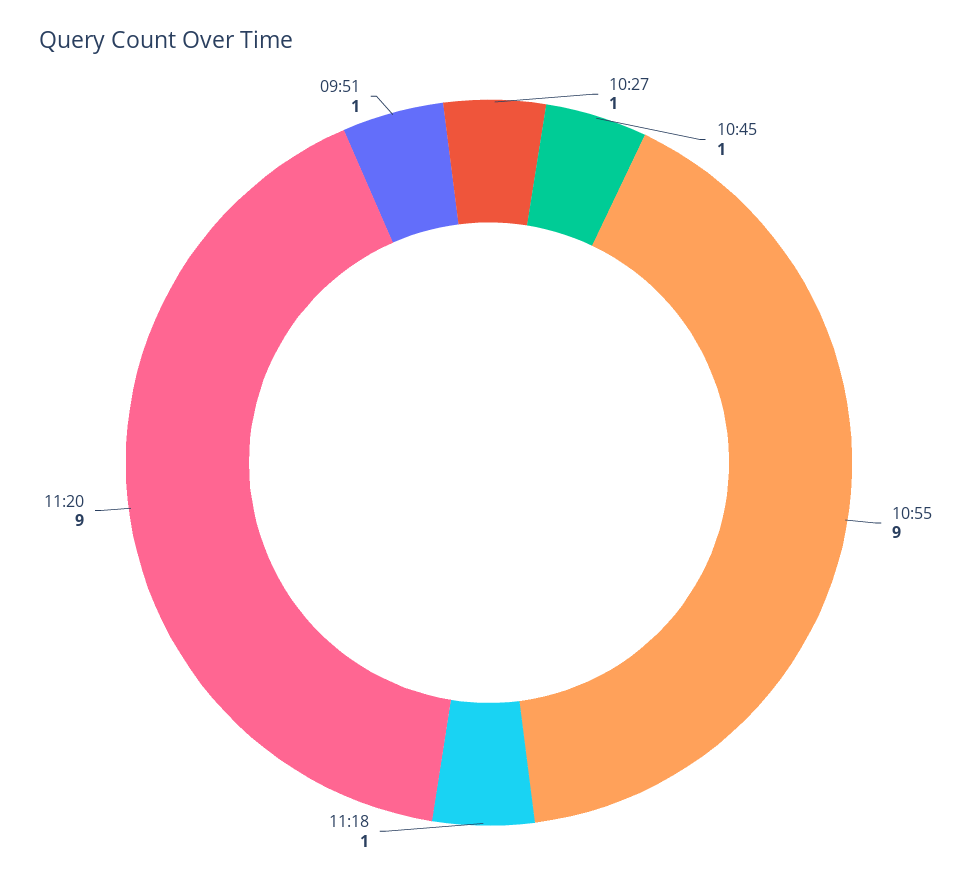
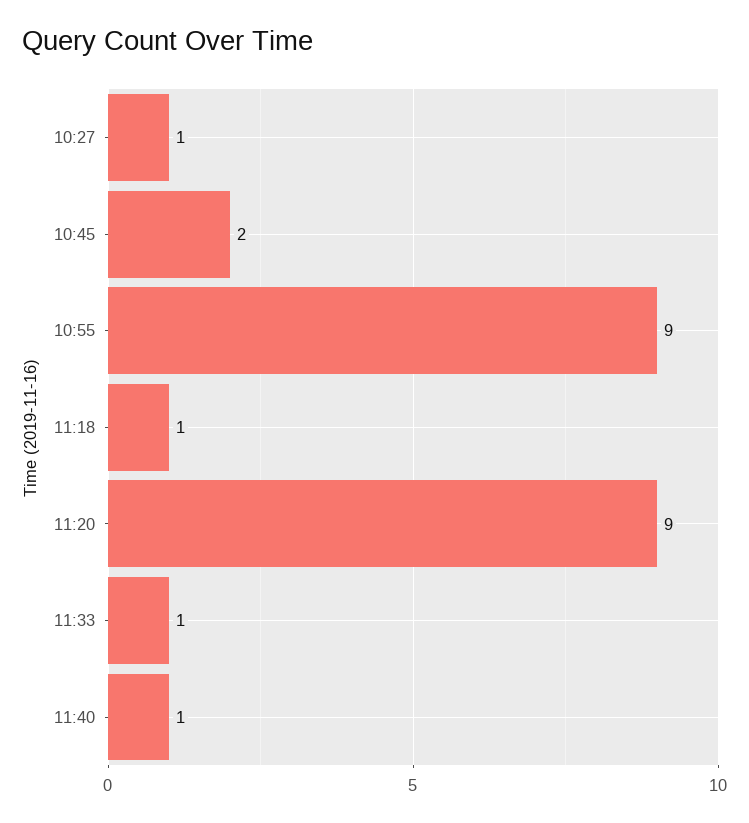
10:45: 1 -> 2
09:51: 1 -> none
11:33: none -> 1
11:40: none -> 1

